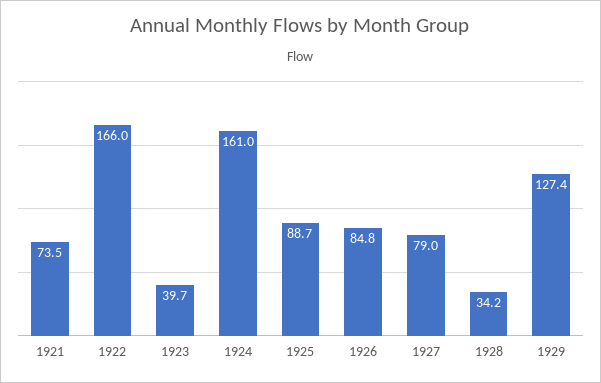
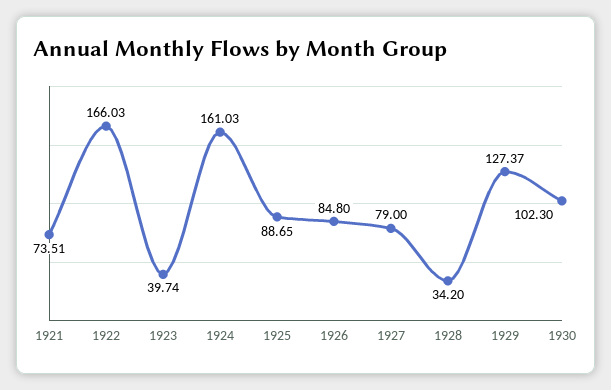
1930: none -> 102.3

